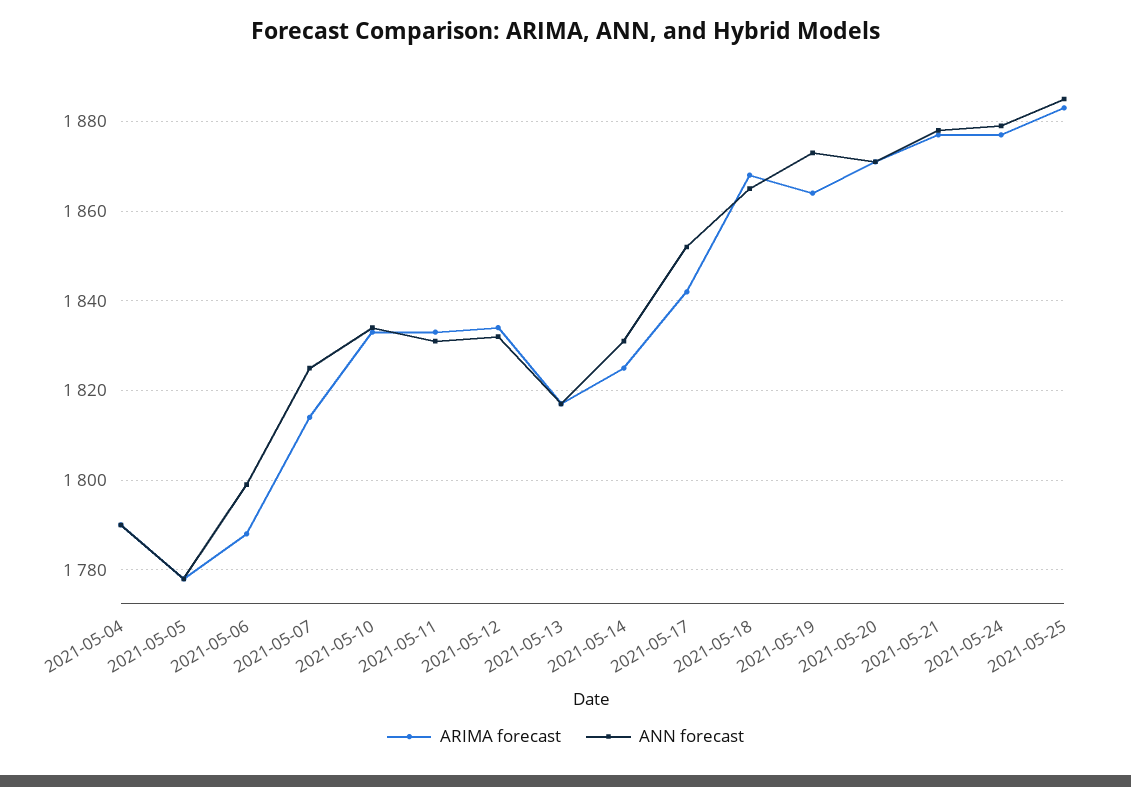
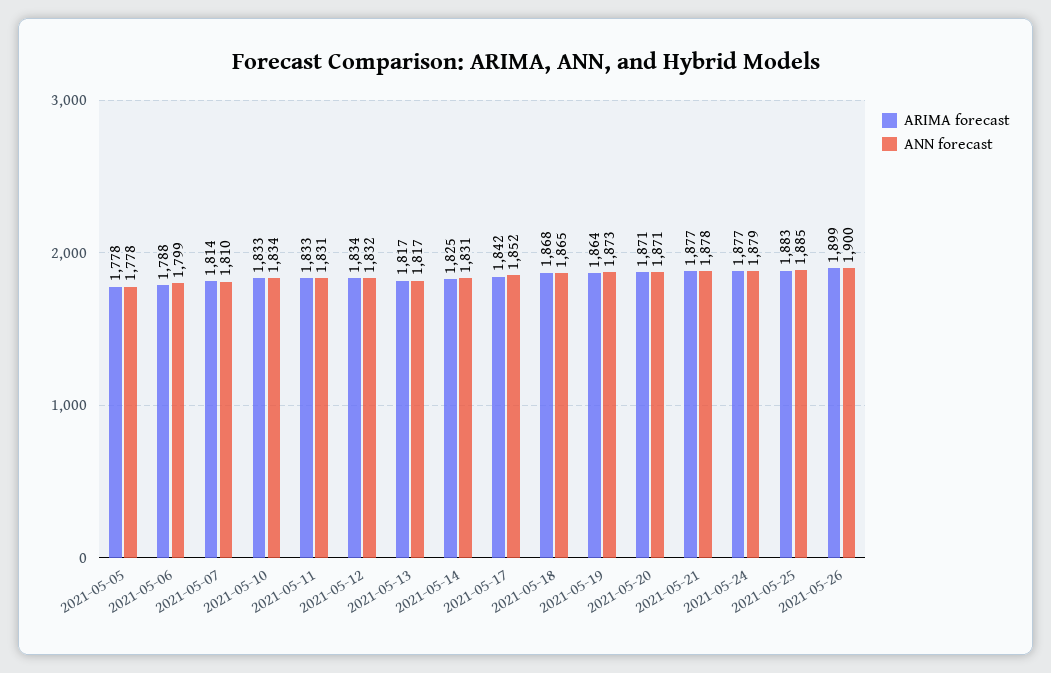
ARIMA forecast, 2021-05-04: 1790 -> none
ANN forecast, 2021-05-04: 1790 -> none
ANN forecast, 2021-05-07: 1825 -> 1810
ARIMA forecast, 2021-05-26: none -> 1899
ANN forecast, 2021-05-26: none -> 1900

